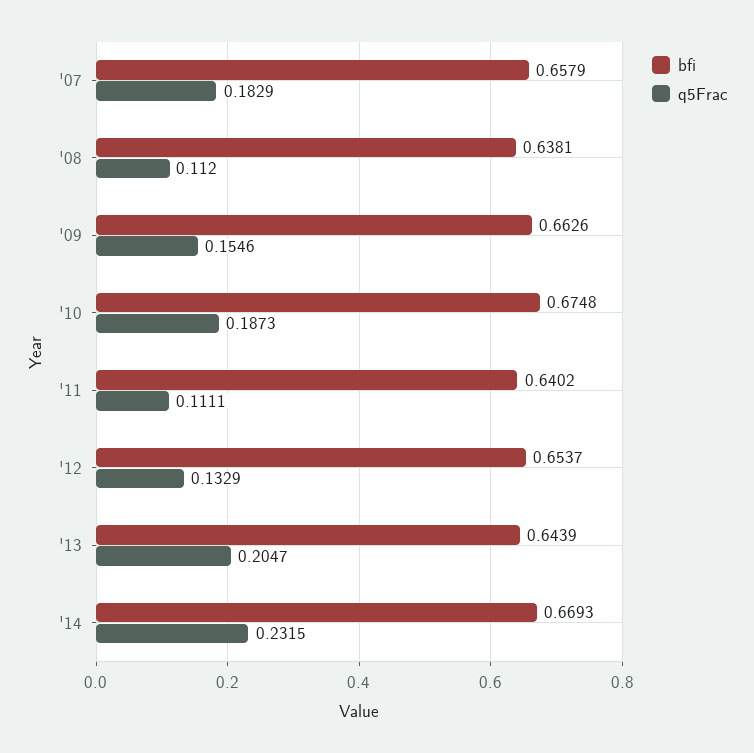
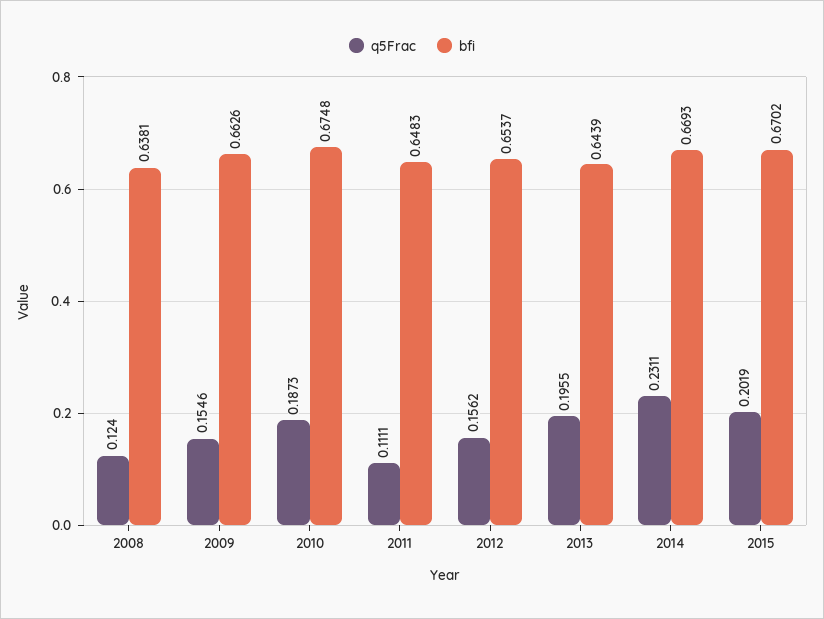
bfi, '07: 0.6579 -> none
q5Frac, '07: 0.1829 -> none
q5Frac, '08: 0.112 -> 0.124
bfi, '11: 0.6402 -> 0.6483
q5Frac, '12: 0.1329 -> 0.1562
q5Frac, '13: 0.2047 -> 0.1955
q5Frac, '14: 0.2315 -> 0.2311
q5Frac, 2015: none -> 0.2019
bfi, 2015: none -> 0.6702

